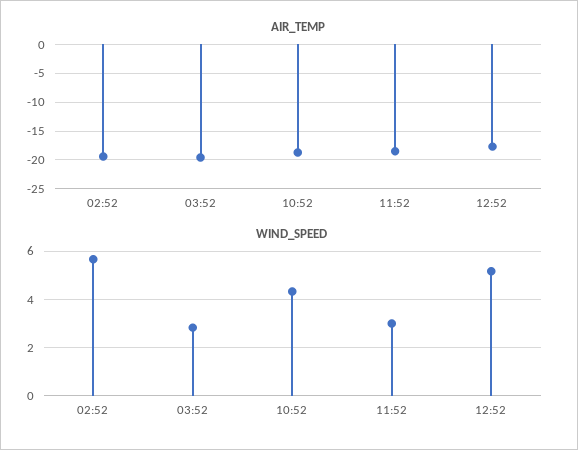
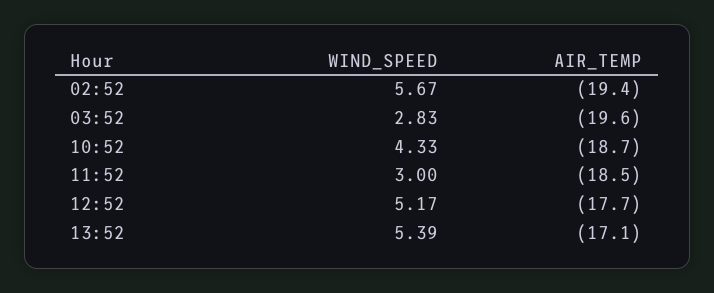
WIND_SPEED, 13:52: none -> 5.39
AIR_TEMP, 13:52: none -> -17.1

